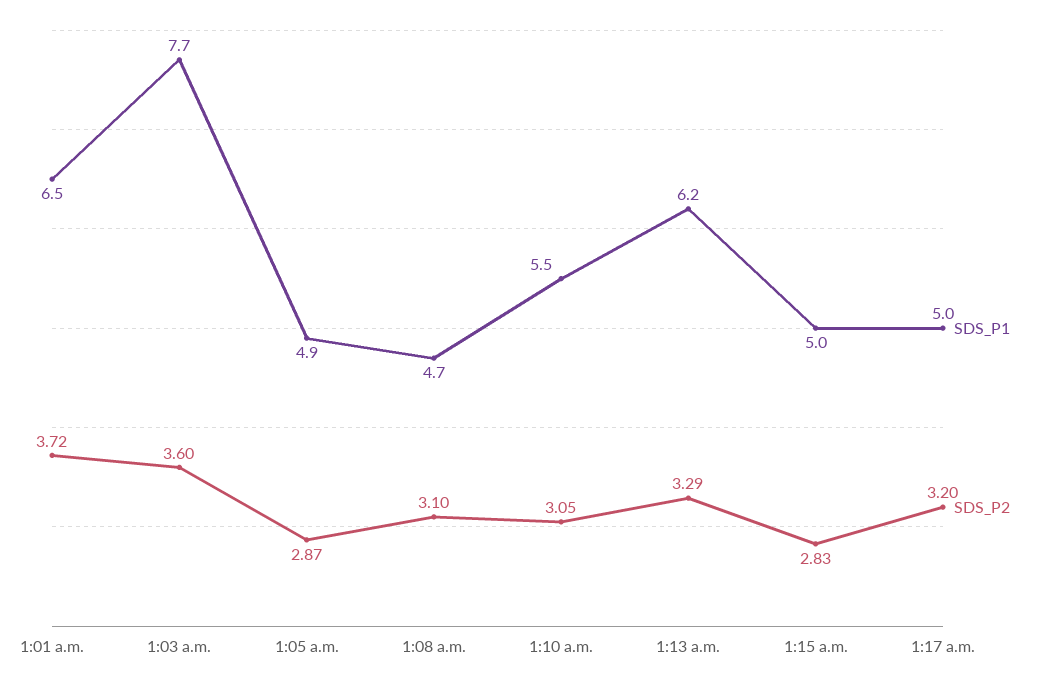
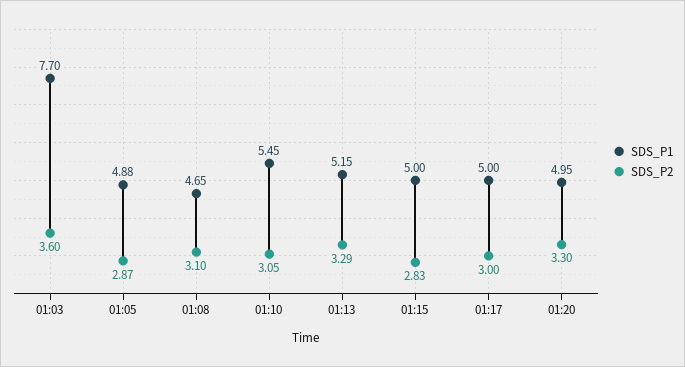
SDS_P1, 1:01 a.m.: 6.5 -> none
SDS_P2, 1:01 a.m.: 3.72 -> none
SDS_P1, 1:13 a.m.: 6.2 -> 5.15
SDS_P2, 1:17 a.m.: 3.2 -> 3
SDS_P1, 01:20: none -> 4.95
SDS_P2, 01:20: none -> 3.3

